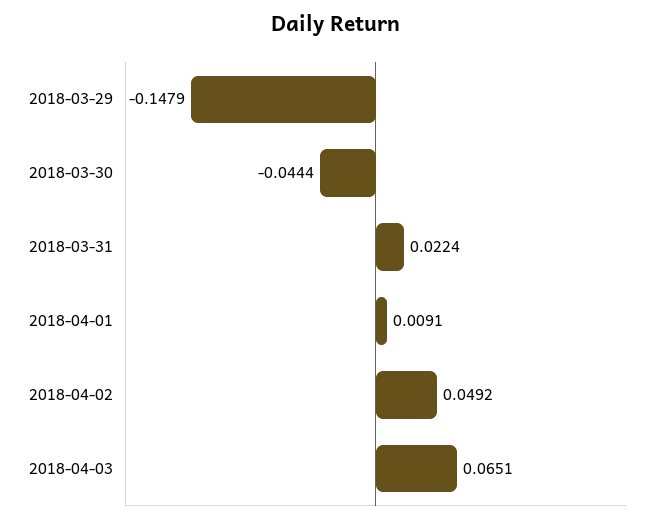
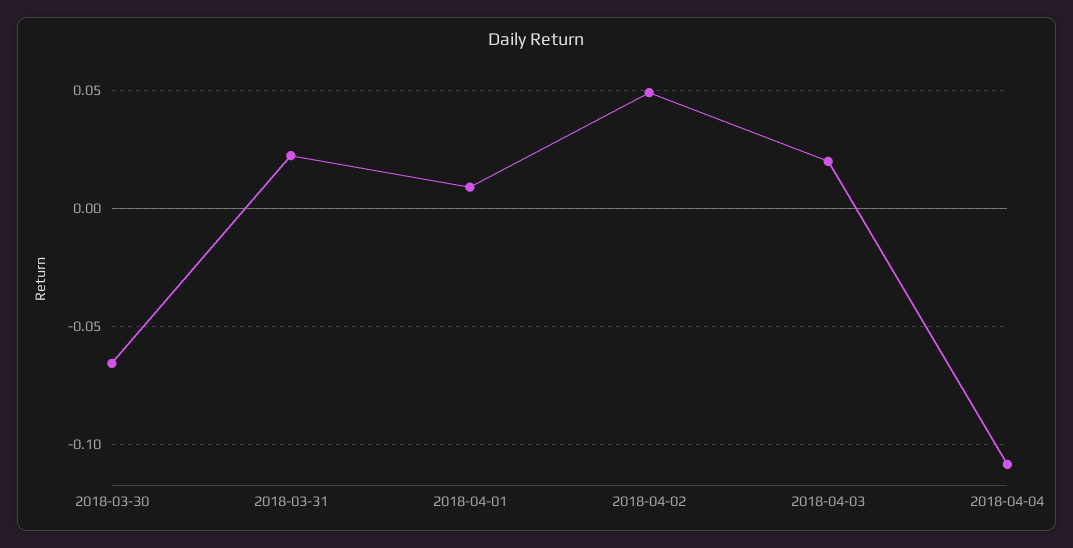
2018-03-29: -0.1479 -> none
2018-03-30: -0.0444 -> -0.065
2018-04-03: 0.0651 -> 0.02
2018-04-04: none -> -0.11

